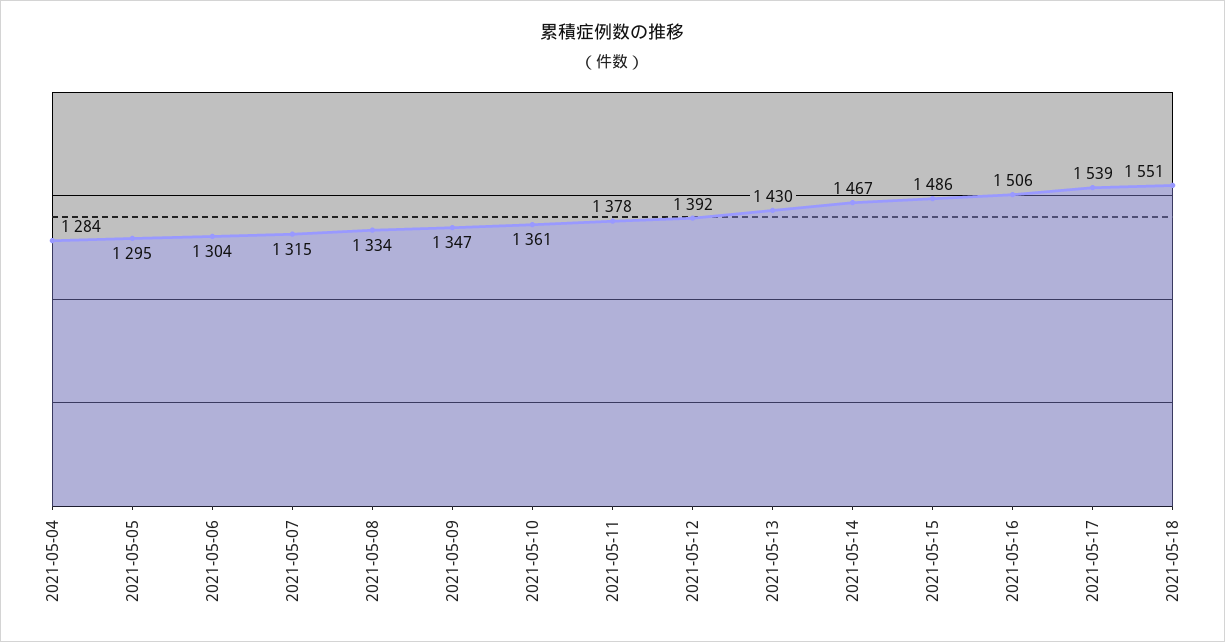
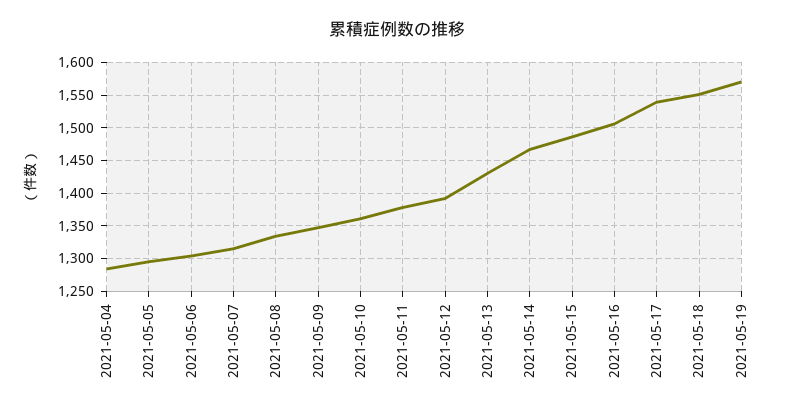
2021-05-19: none -> 1570

